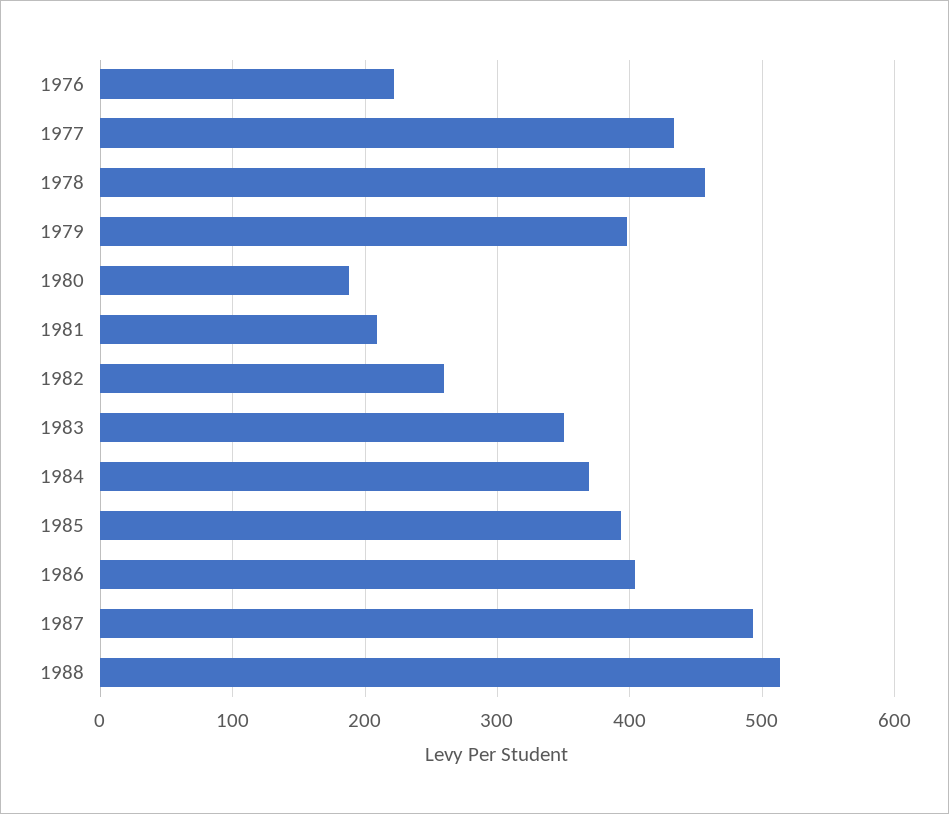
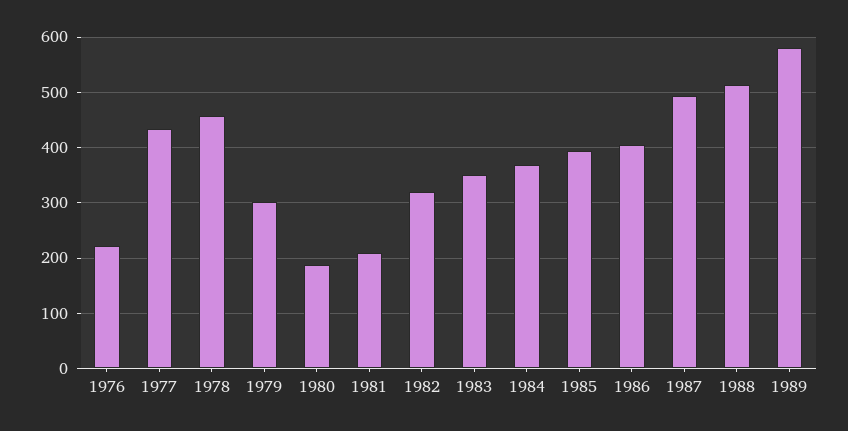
1979: 400 -> 300
1982: 260 -> 320
1989: none -> 580

